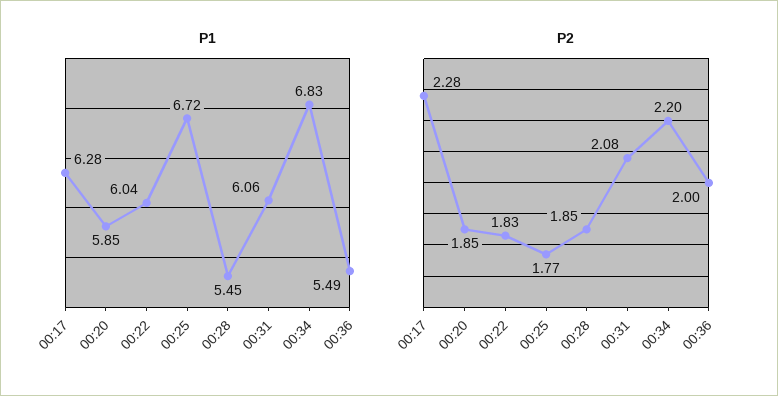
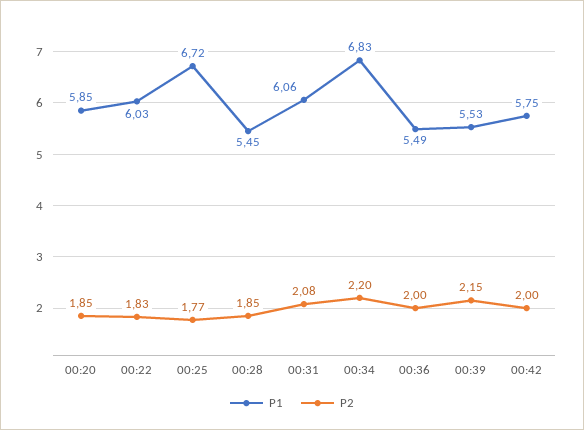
P1, 00:17: 6.28 -> none
P1, 00:22: 6.04 -> 6.03
P2, 00:17: 2.28 -> none
P1, 00:39: none -> 5.53
P2, 00:39: none -> 2.15
P1, 00:42: none -> 5.75
P2, 00:42: none -> 2

